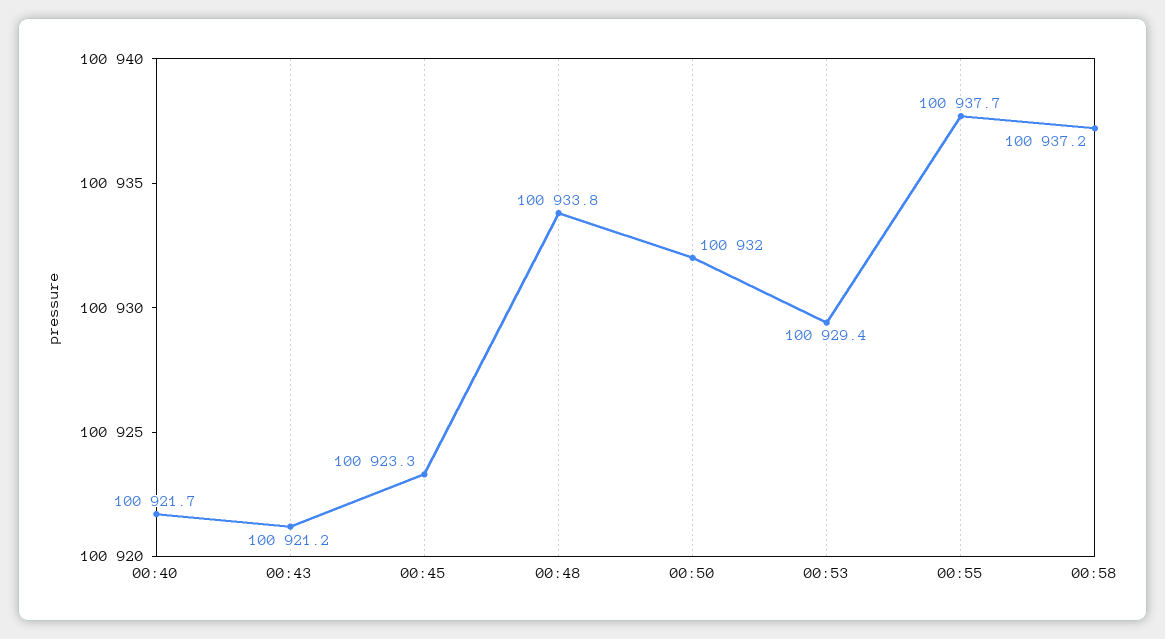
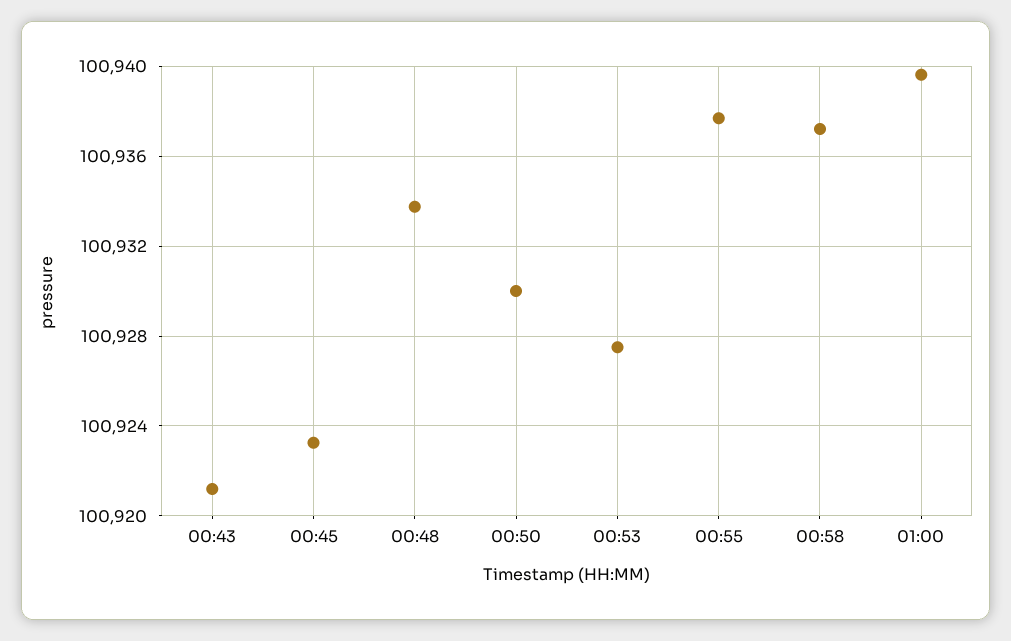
00:40: 100921.7 -> none
00:50: 100932 -> 100930
00:53: 100929.4 -> 100927.5
01:00: none -> 100939.5

